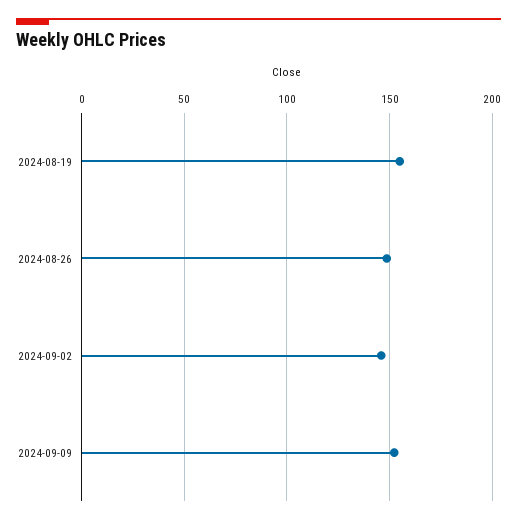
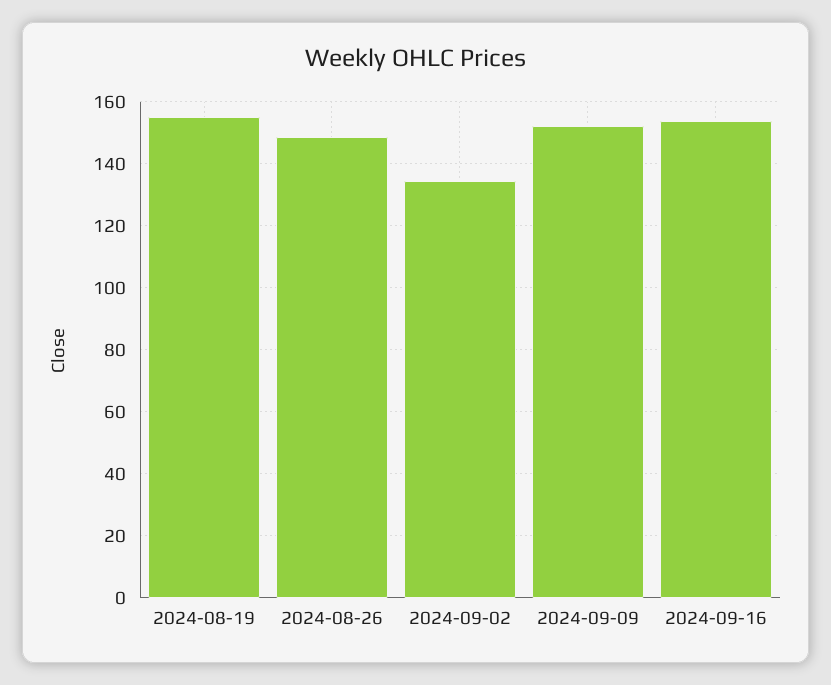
2024-09-02: 145 -> 134
2024-09-16: none -> 154

